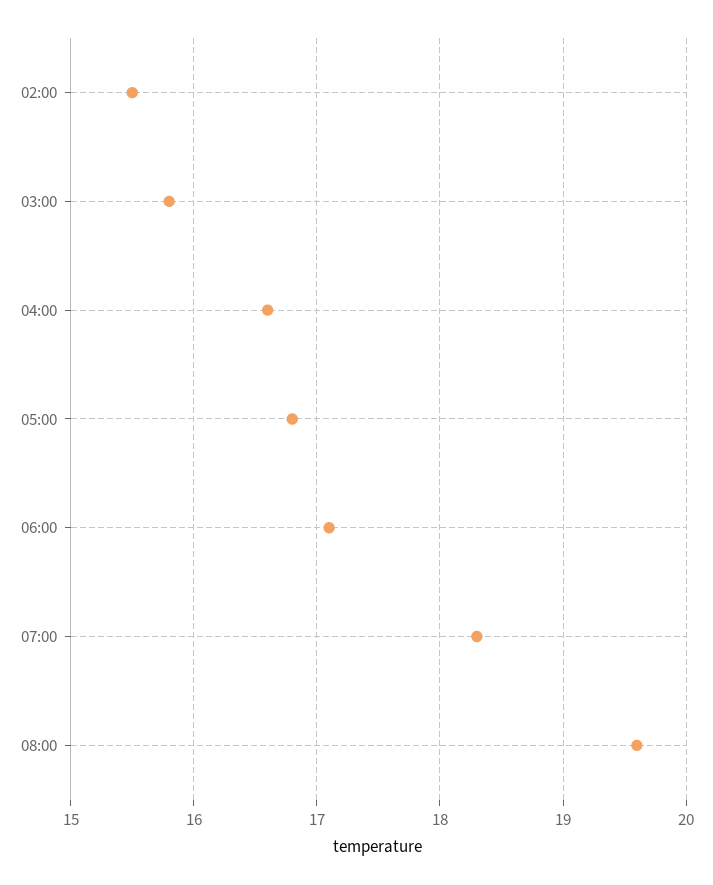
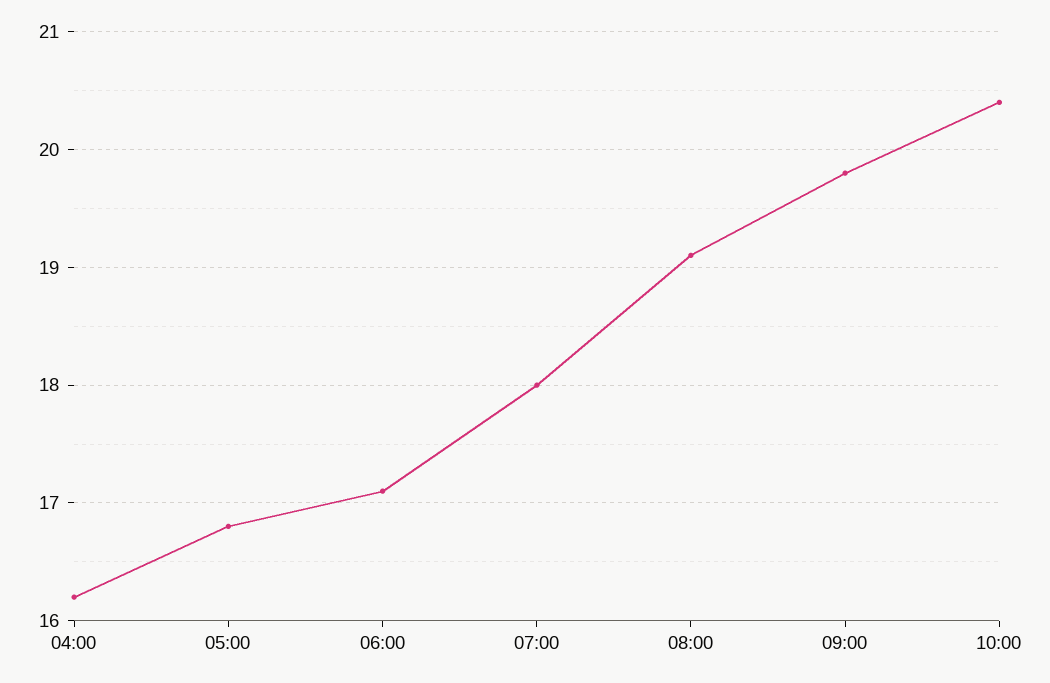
02:00: 15.5 -> none
03:00: 15.8 -> none
04:00: 16.6 -> 16.2
07:00: 18.3 -> 18
08:00: 19.6 -> 19.1
09:00: none -> 19.8
10:00: none -> 20.4

